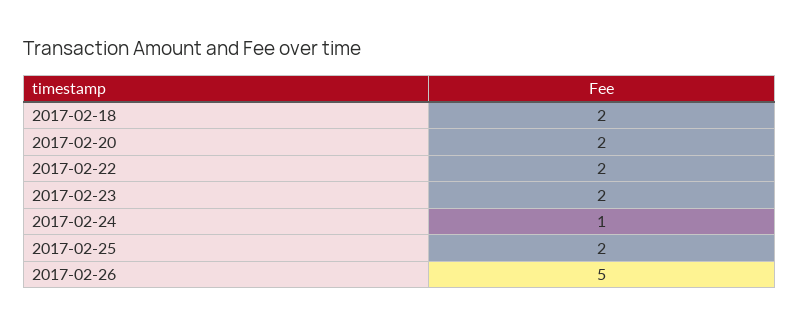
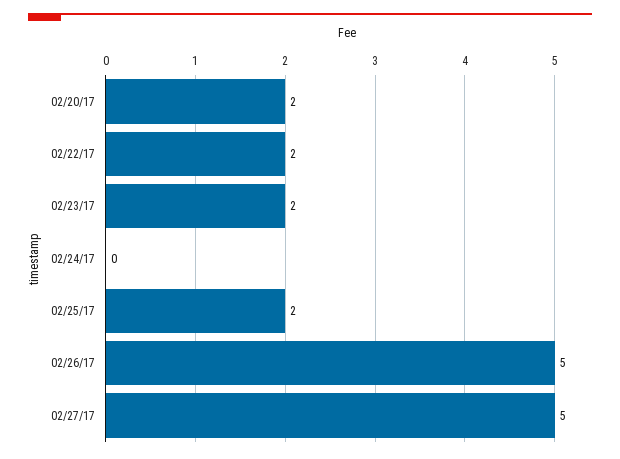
2017-02-18: 2 -> none
2017-02-24: 1 -> 0
02/27/17: none -> 5

